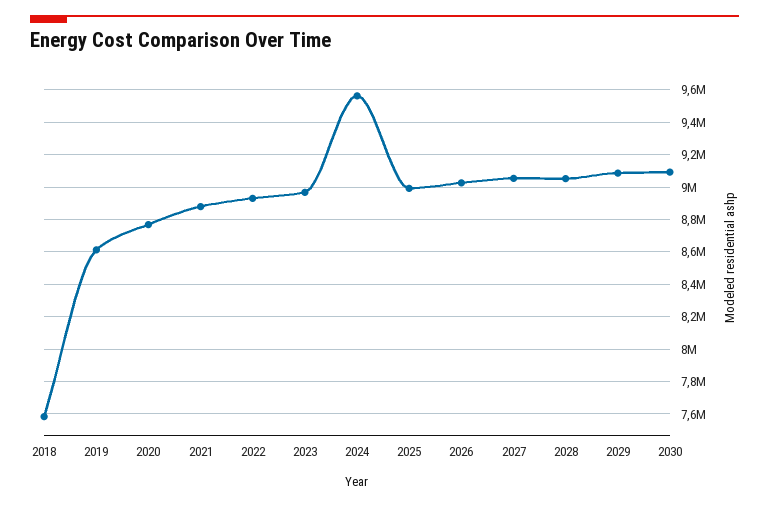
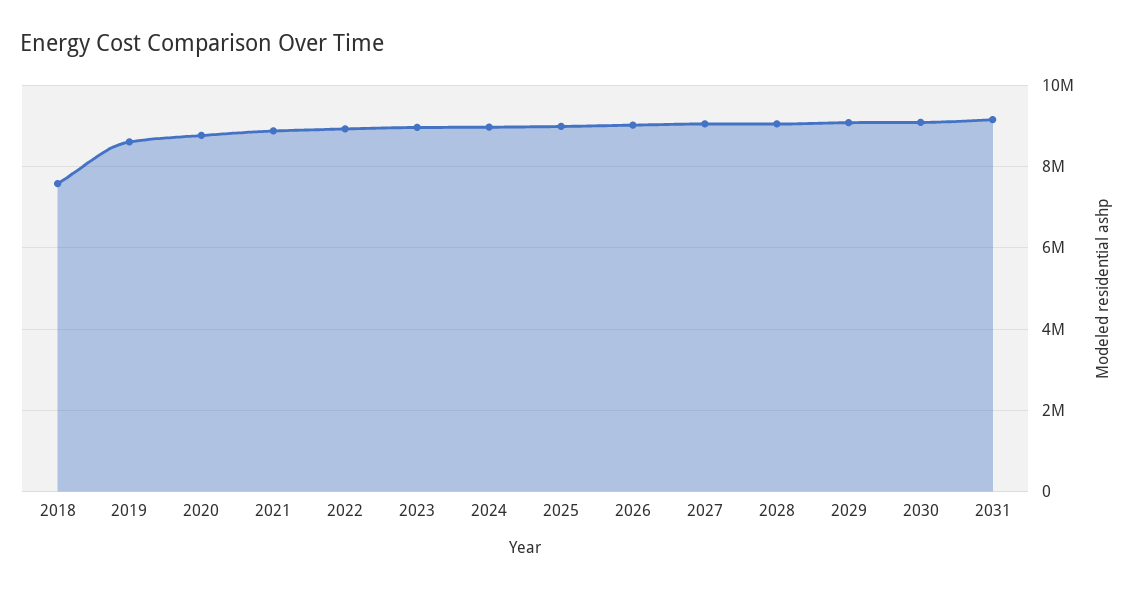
2024: 9550000 -> 9000000
2031: none -> 9200000

